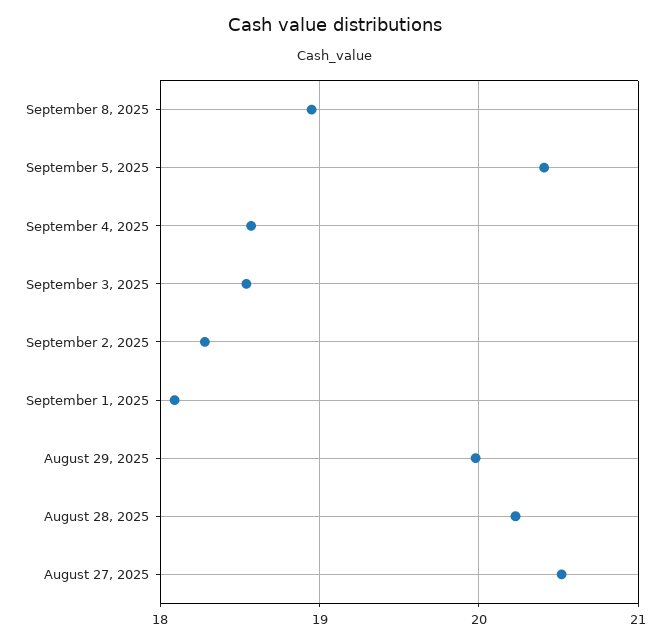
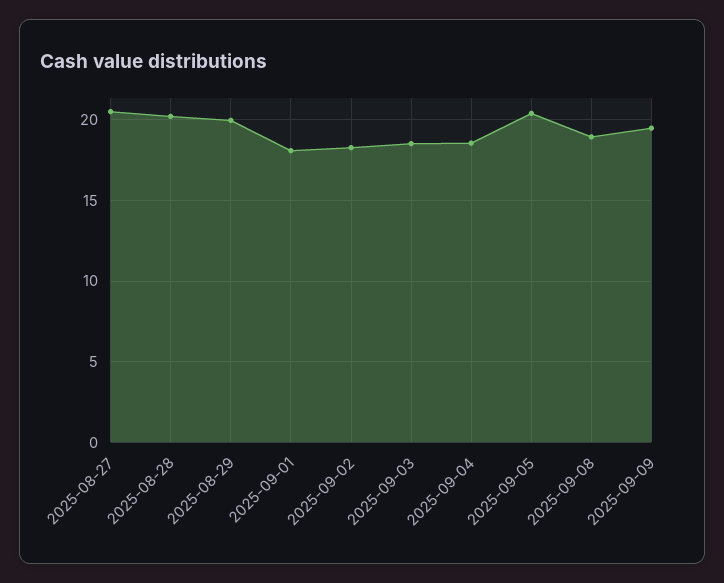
2025-09-09: none -> 19.5

